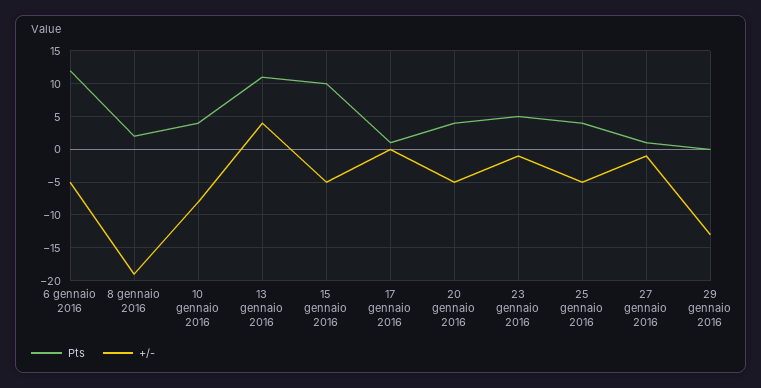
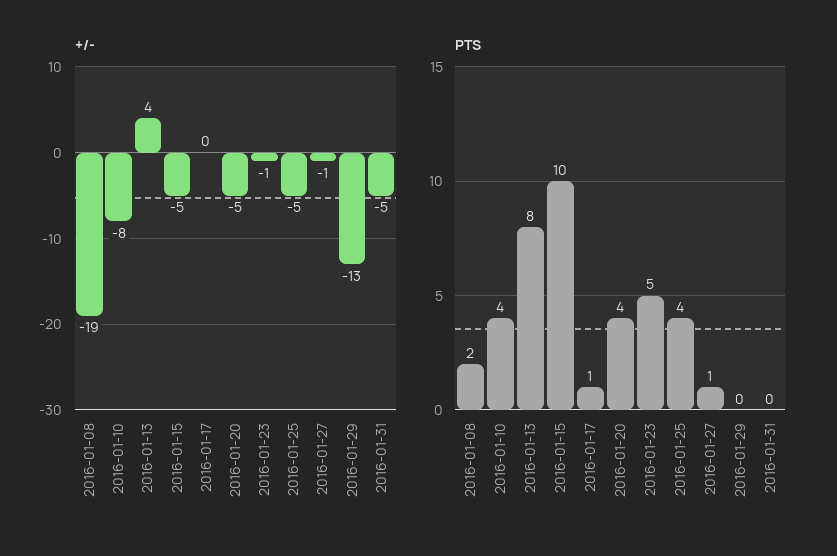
Pts, 6 gennaio 2016: 12 -> none
+/-, 6 gennaio 2016: -5 -> none
Pts, 13 gennaio 2016: 11 -> 8
+/-, 2016-01-31: none -> -5
Pts, 2016-01-31: none -> 0

